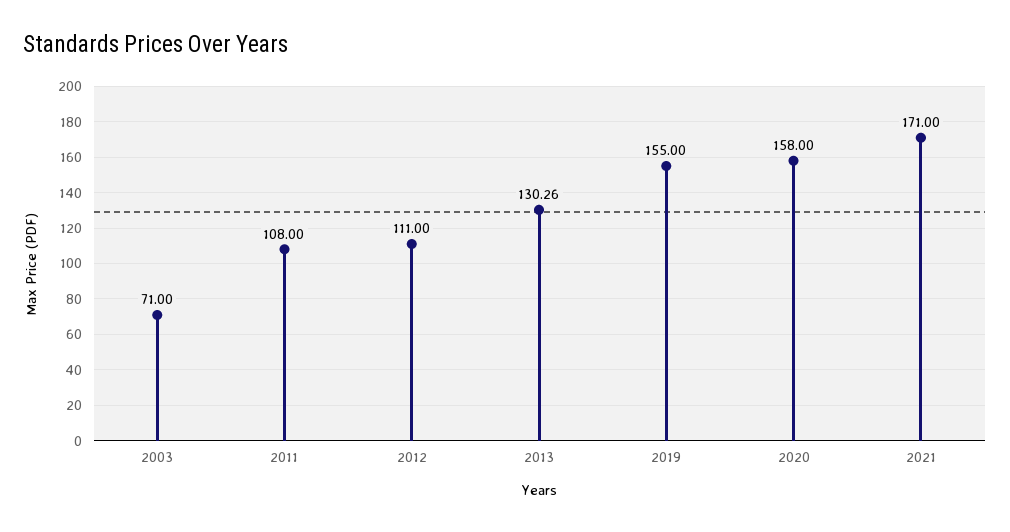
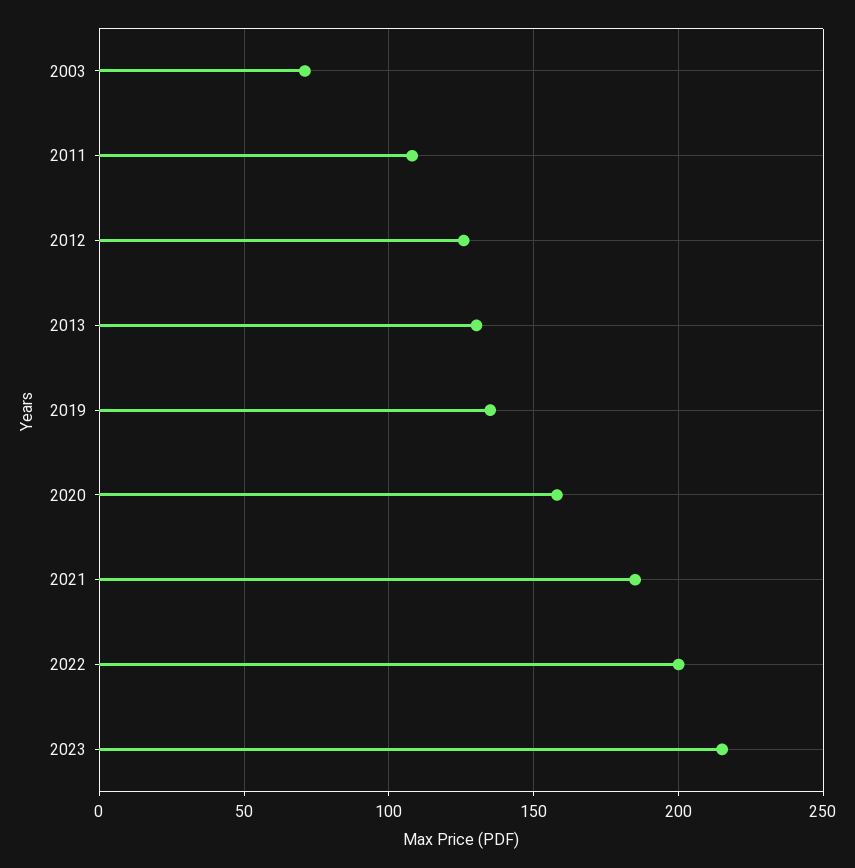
2012: 111 -> 125
2019: 155 -> 135
2021: 171 -> 185
2022: none -> 200
2023: none -> 215

